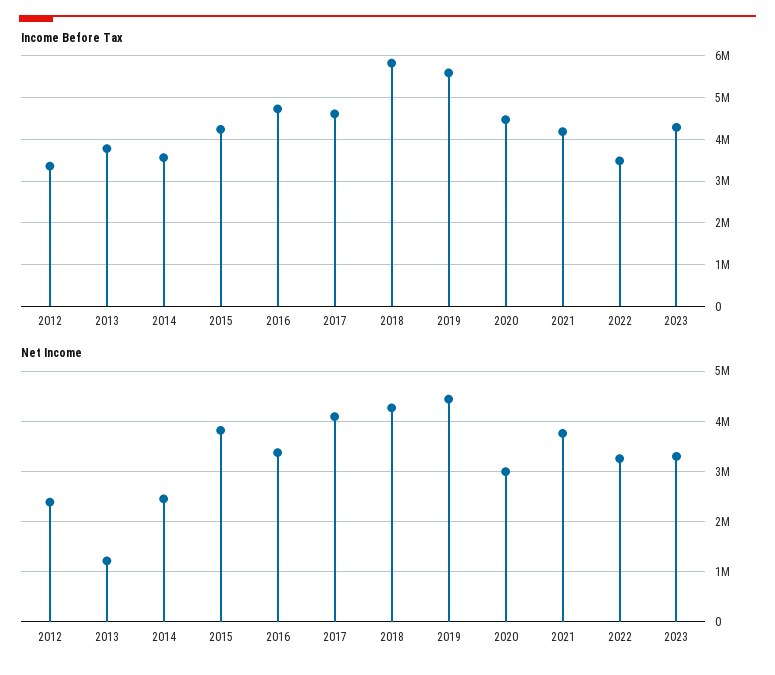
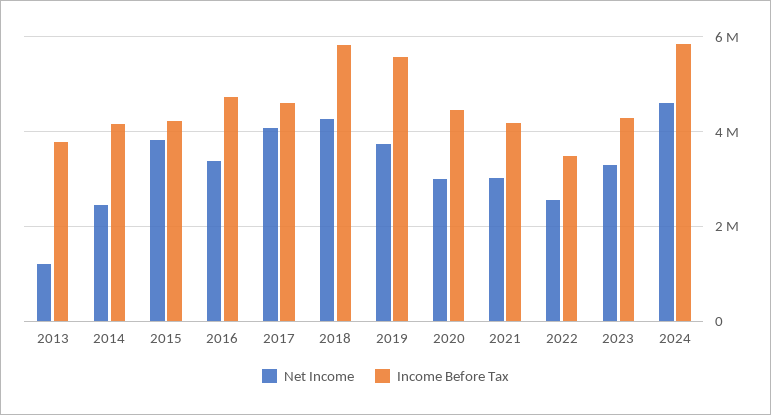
Income Before Tax, 2012: 3400000 -> none
Income Before Tax, 2014: 3600000 -> 4200000
Net Income, 2012: 2400000 -> none
Net Income, 2019: 4400000 -> 3800000
Net Income, 2021: 3800000 -> 3000000
Net Income, 2022: 3200000 -> 2600000
Net Income, 2024: none -> 4600000
Income Before Tax, 2024: none -> 5800000

